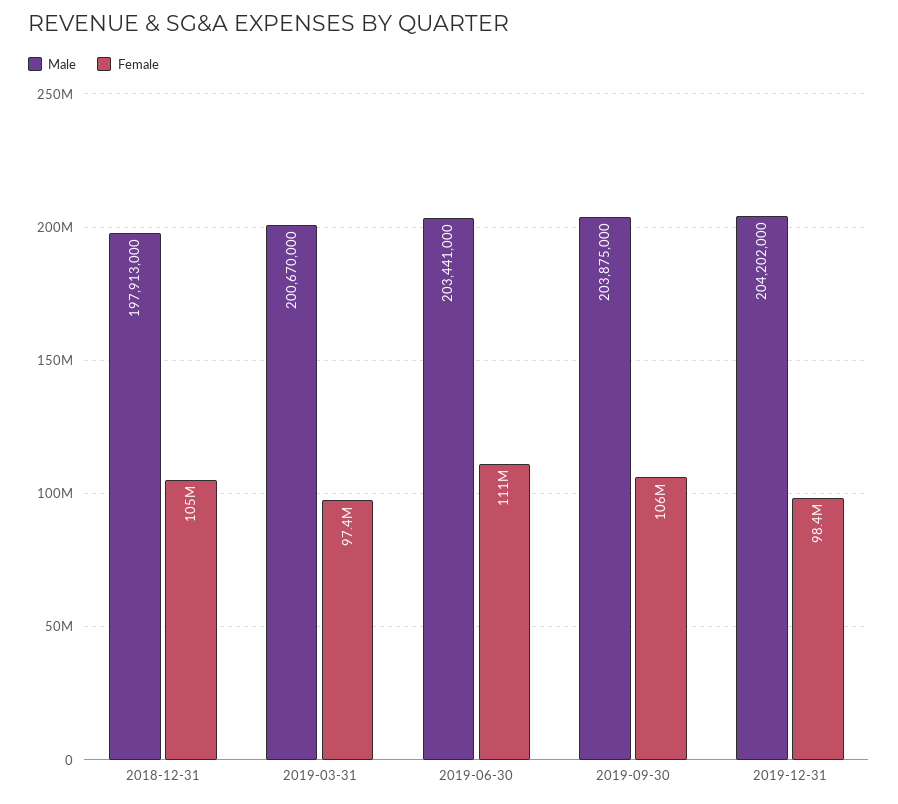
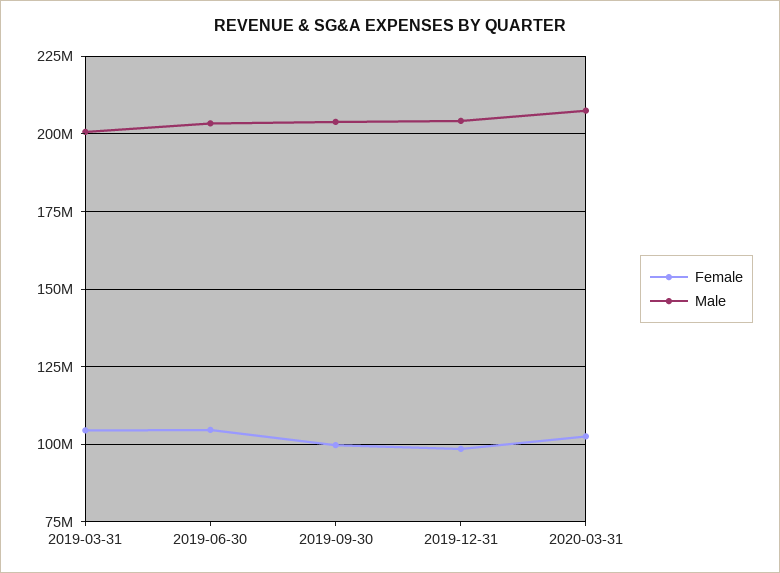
Male, 2018-12-31: 197913000 -> none
Female, 2018-12-31: 105000000 -> none
Female, 2019-03-31: 97400000 -> 105000000
Female, 2019-06-30: 111000000 -> 105000000
Female, 2019-09-30: 106000000 -> 100000000
Female, 2020-03-31: none -> 102500000
Male, 2020-03-31: none -> 207500000

